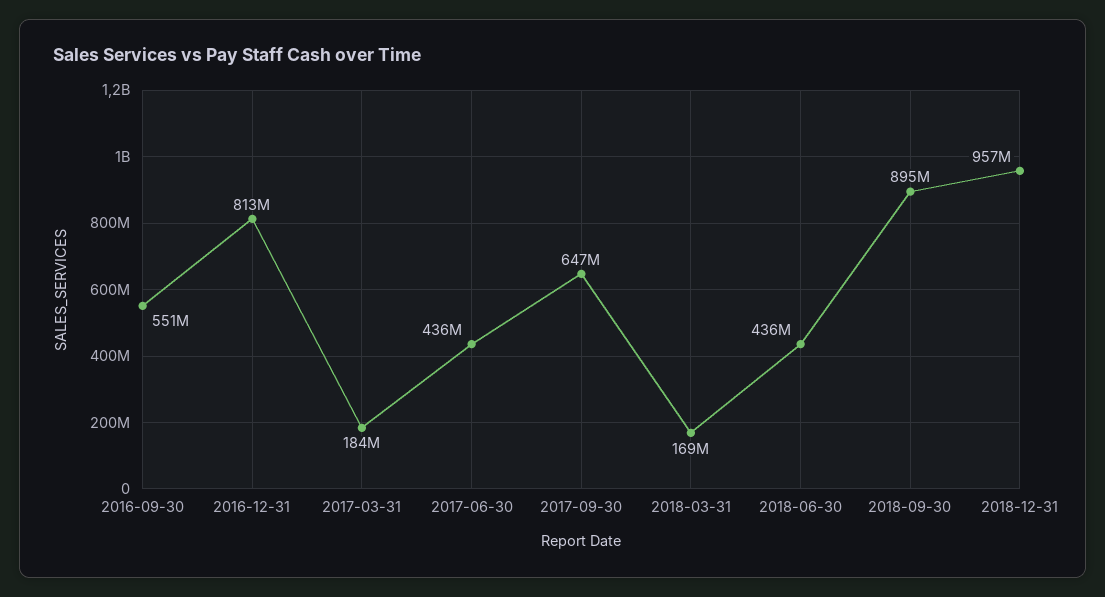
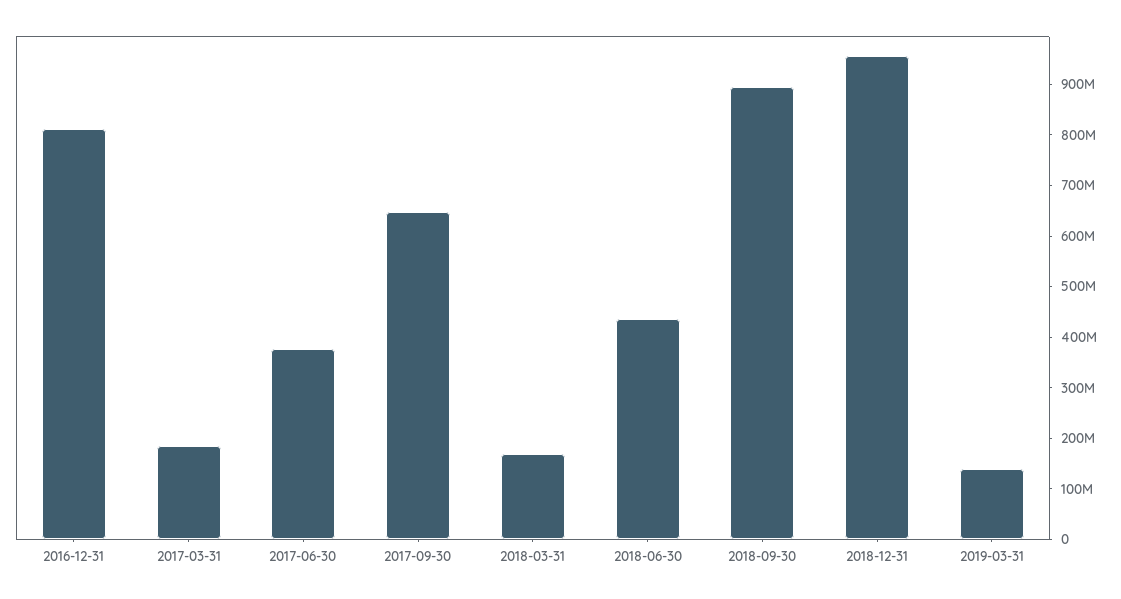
2016-09-30: 551000000 -> none
2017-06-30: 436000000 -> 380000000
2019-03-31: none -> 140000000

